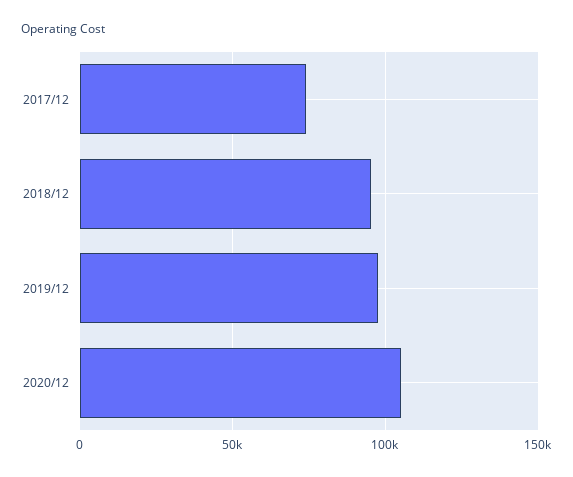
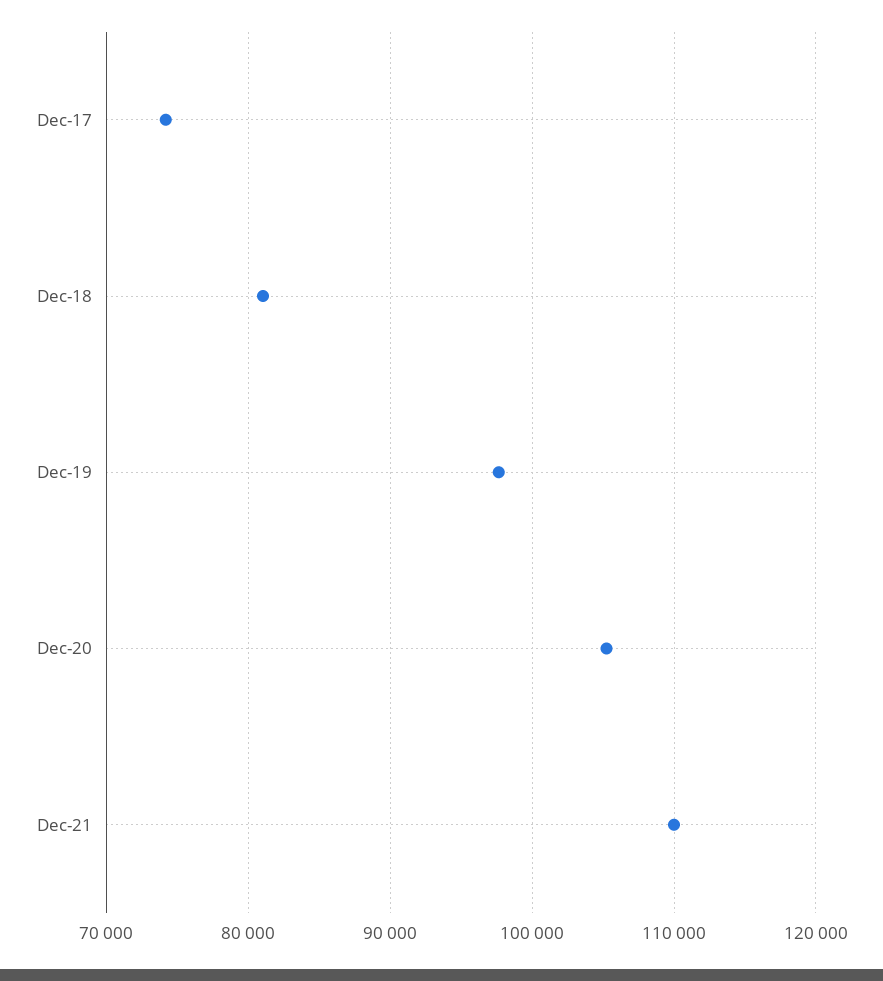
2018/12: 95000 -> 81000
Dec-21: none -> 110000

